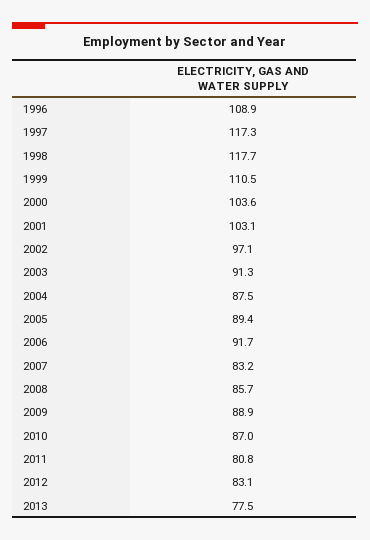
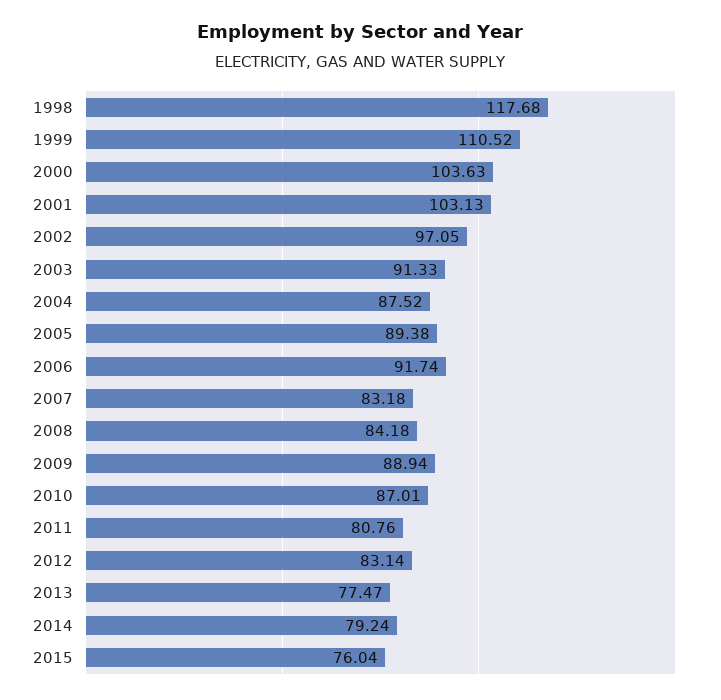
1996: 108.9 -> none
1997: 117.3 -> none
2008: 85.7 -> 84.18
2014: none -> 79.24
2015: none -> 76.04

